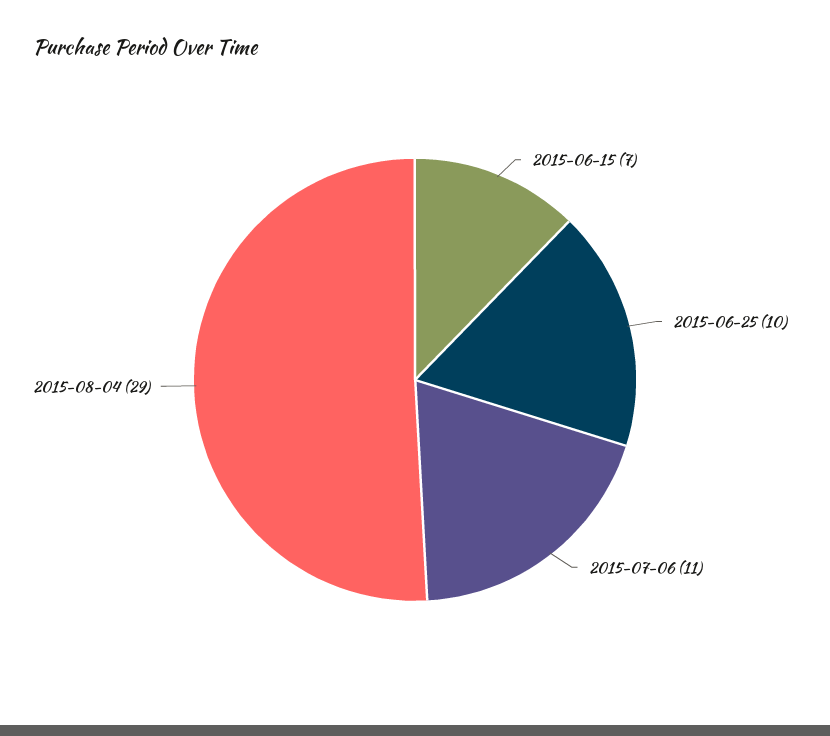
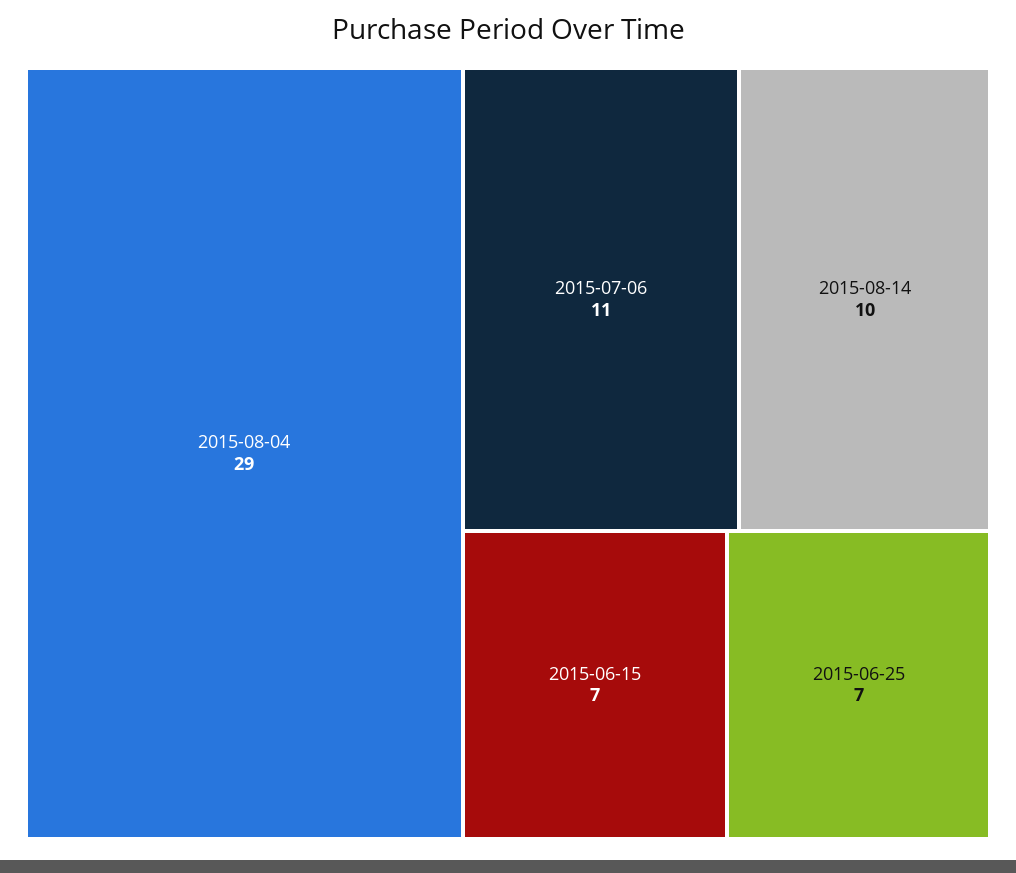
2015-06-25: 10 -> 7
2015-08-14: none -> 10

